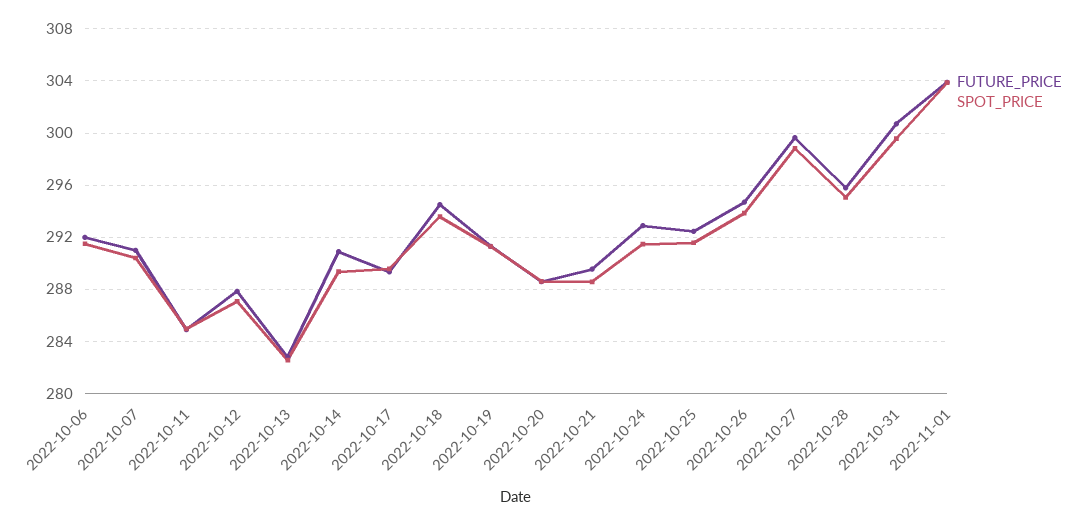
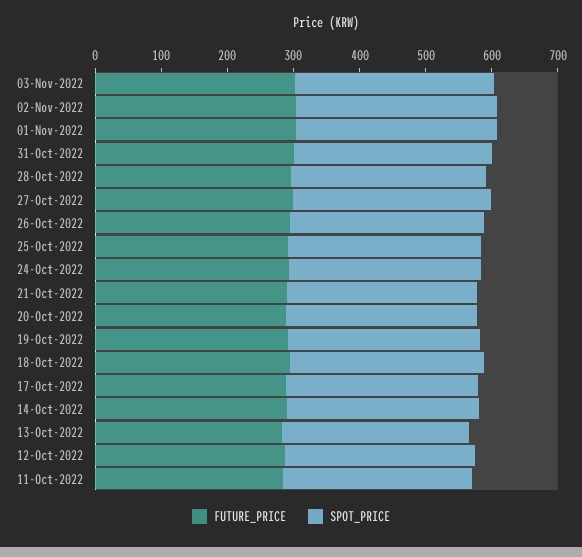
FUTURE_PRICE, 2022-10-06: 292 -> none
SPOT_PRICE, 2022-10-06: 291.5 -> none
FUTURE_PRICE, 2022-10-07: 291 -> none
SPOT_PRICE, 2022-10-07: 290.5 -> none
FUTURE_PRICE, 03-Nov-2022: none -> 300
SPOT_PRICE, 03-Nov-2022: none -> 300
FUTURE_PRICE, 02-Nov-2022: none -> 300
SPOT_PRICE, 02-Nov-2022: none -> 300

